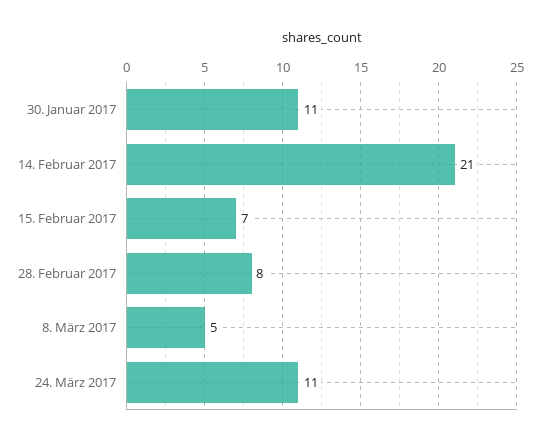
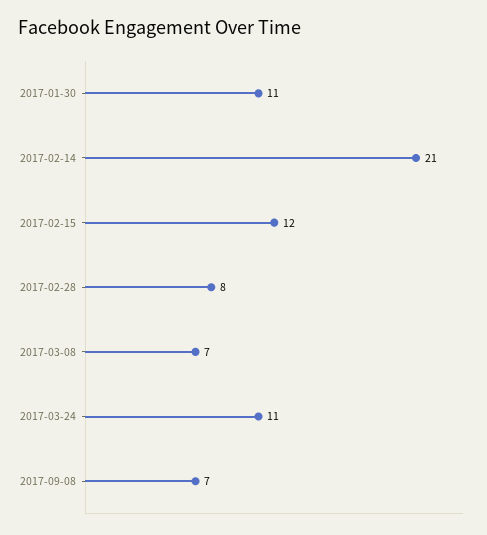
15. Februar 2017: 7 -> 12
8. März 2017: 5 -> 7
2017-09-08: none -> 7

